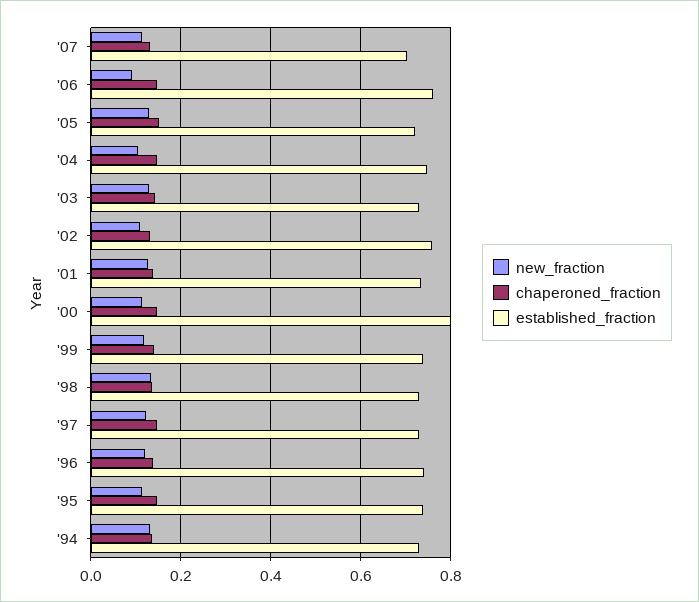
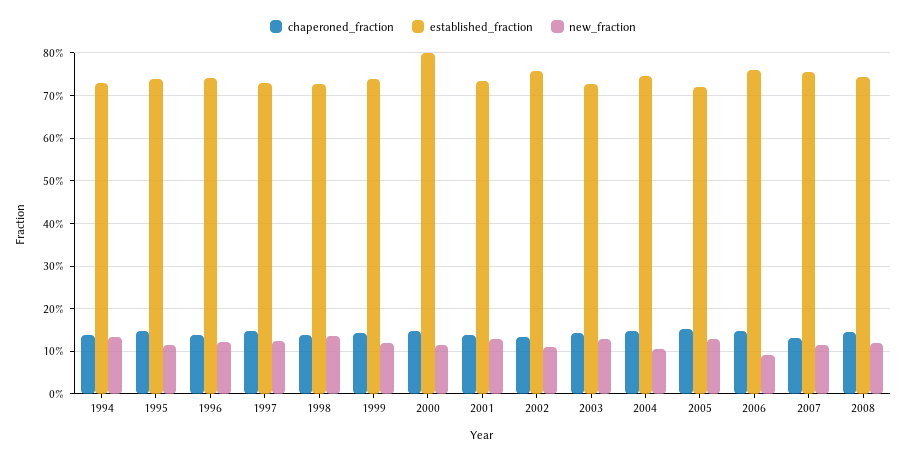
established_fraction, '07: 0.7 -> 0.76
chaperoned_fraction, 2008: none -> 0.14
established_fraction, 2008: none -> 0.74
new_fraction, 2008: none -> 0.12

